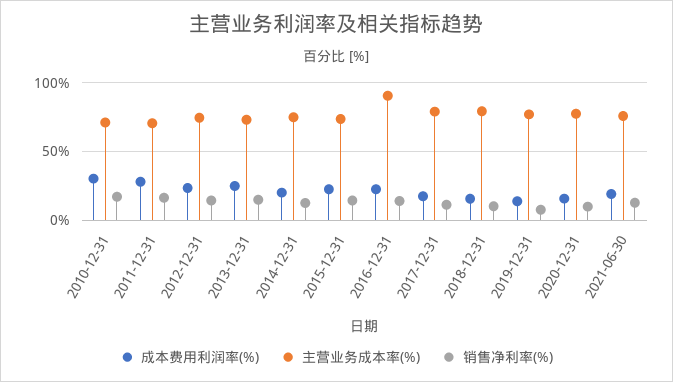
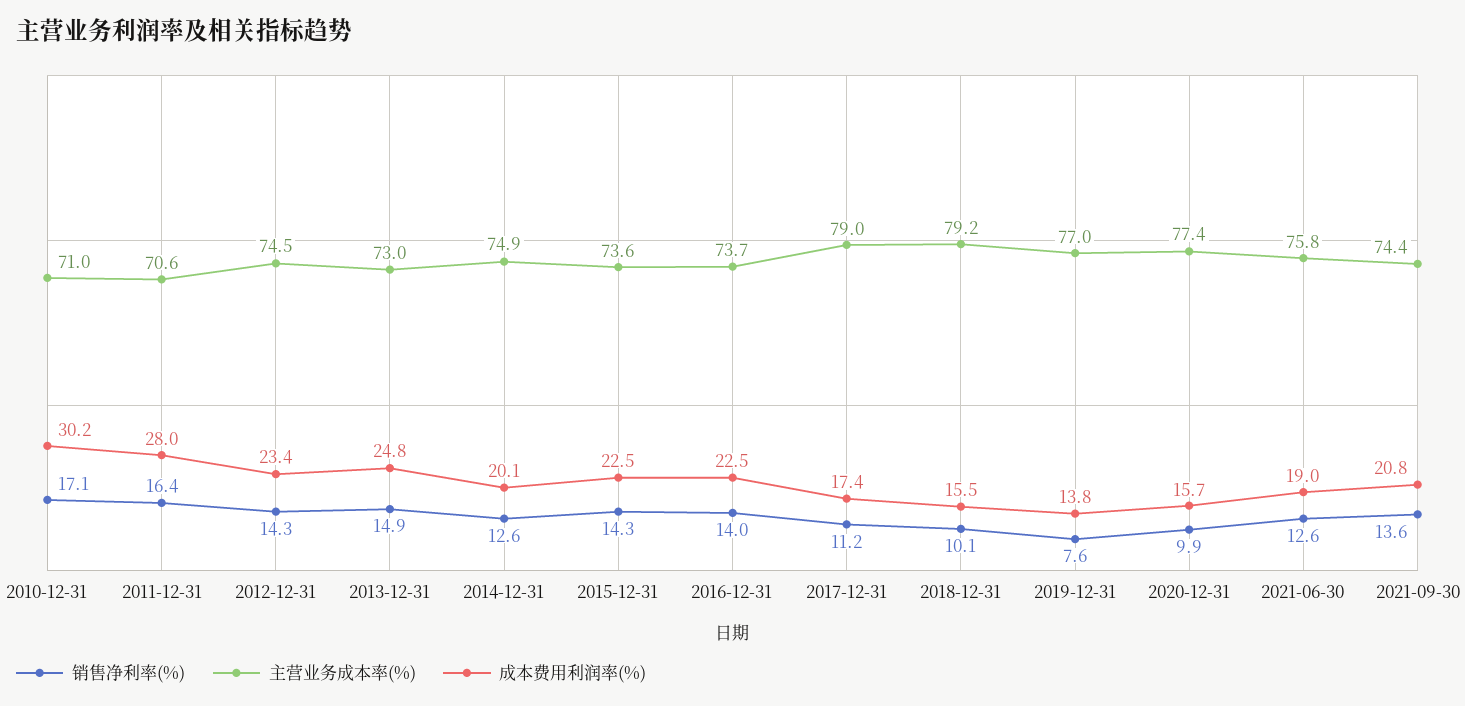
主营业务成本率(%), 2016-12-31: 90 -> 73.7
销售净利率(%), 2021-09-30: none -> 13.6
主营业务成本率(%), 2021-09-30: none -> 74.4
成本费用利润率(%), 2021-09-30: none -> 20.8

